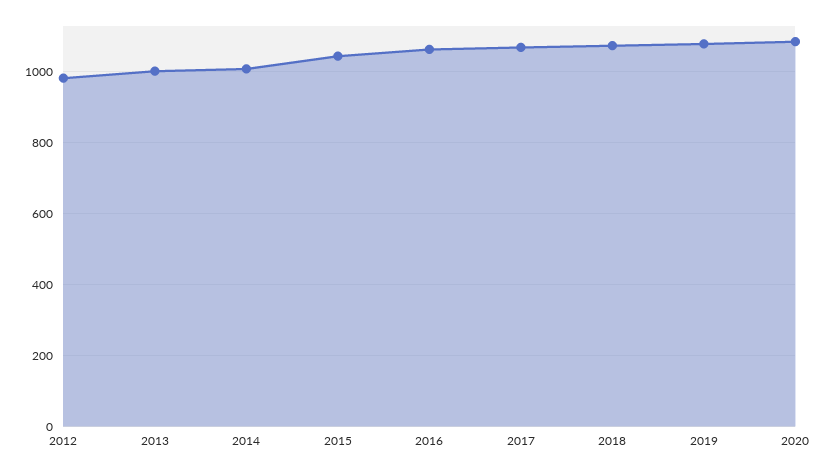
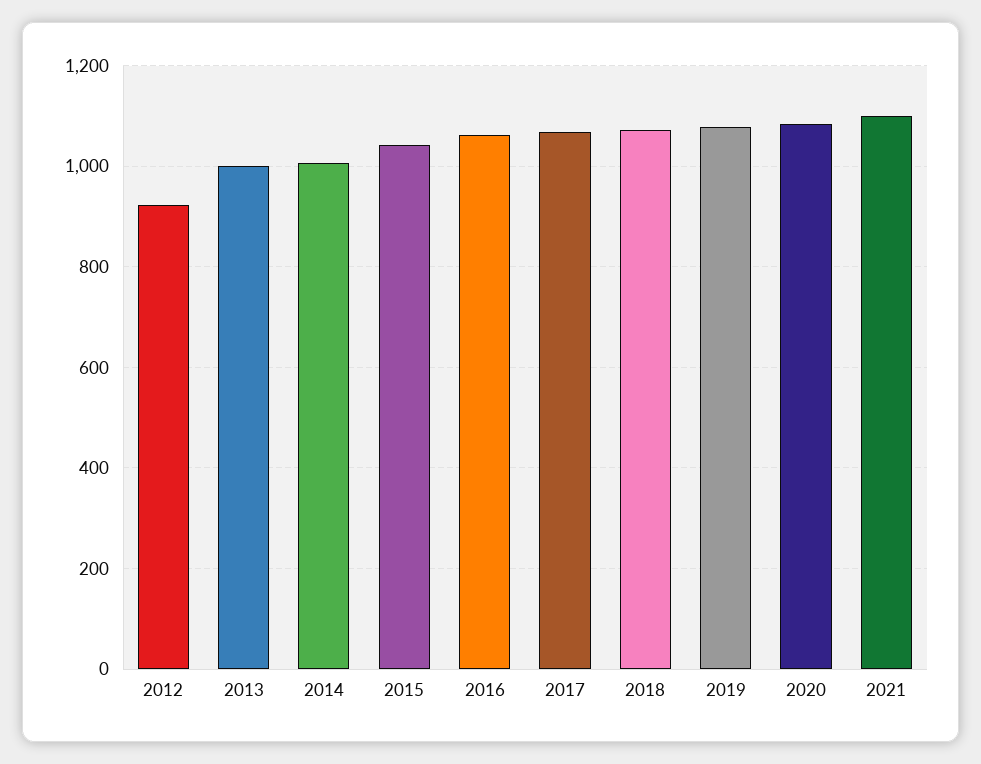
2012: 980 -> 920
2021: none -> 1100

